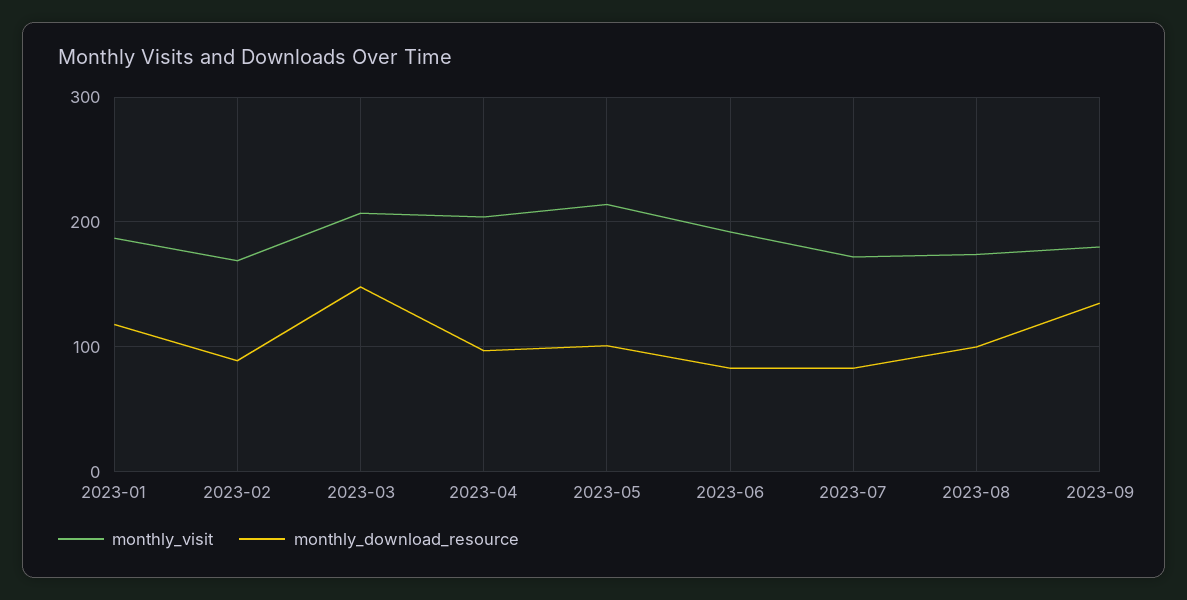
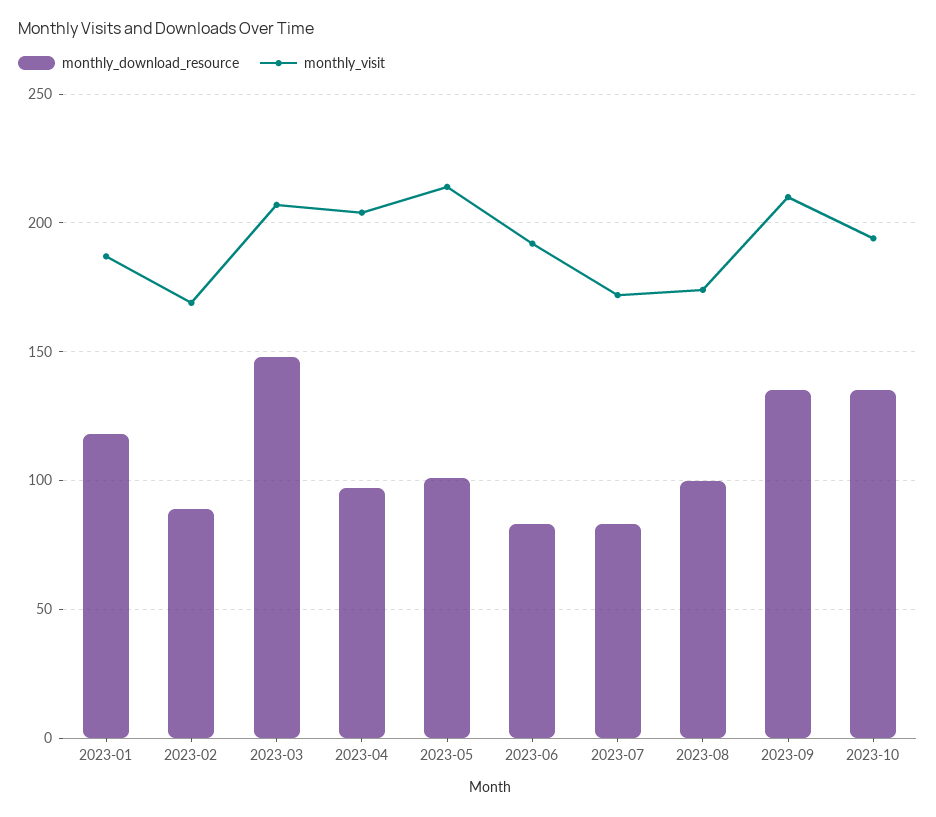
monthly_visit, 2023-09: 180 -> 210
monthly_download_resource, 2023-10: none -> 135
monthly_visit, 2023-10: none -> 195

